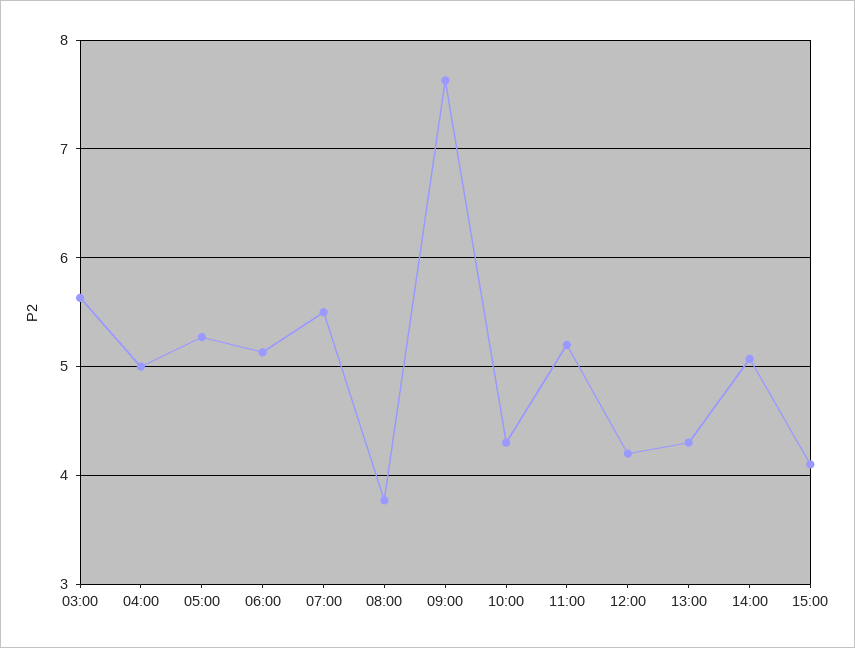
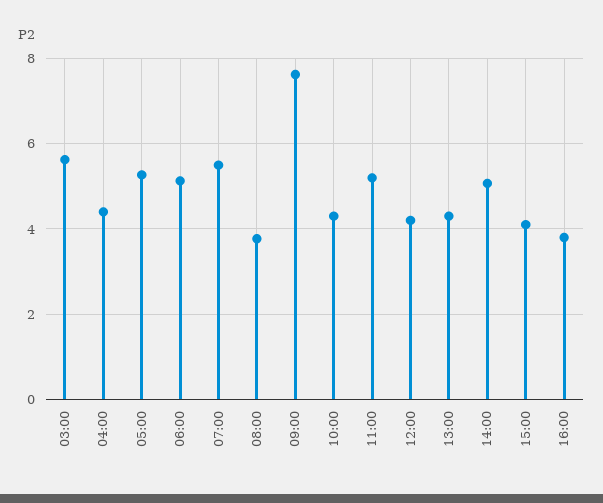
04:00: 5 -> 4.4
16:00: none -> 3.8

